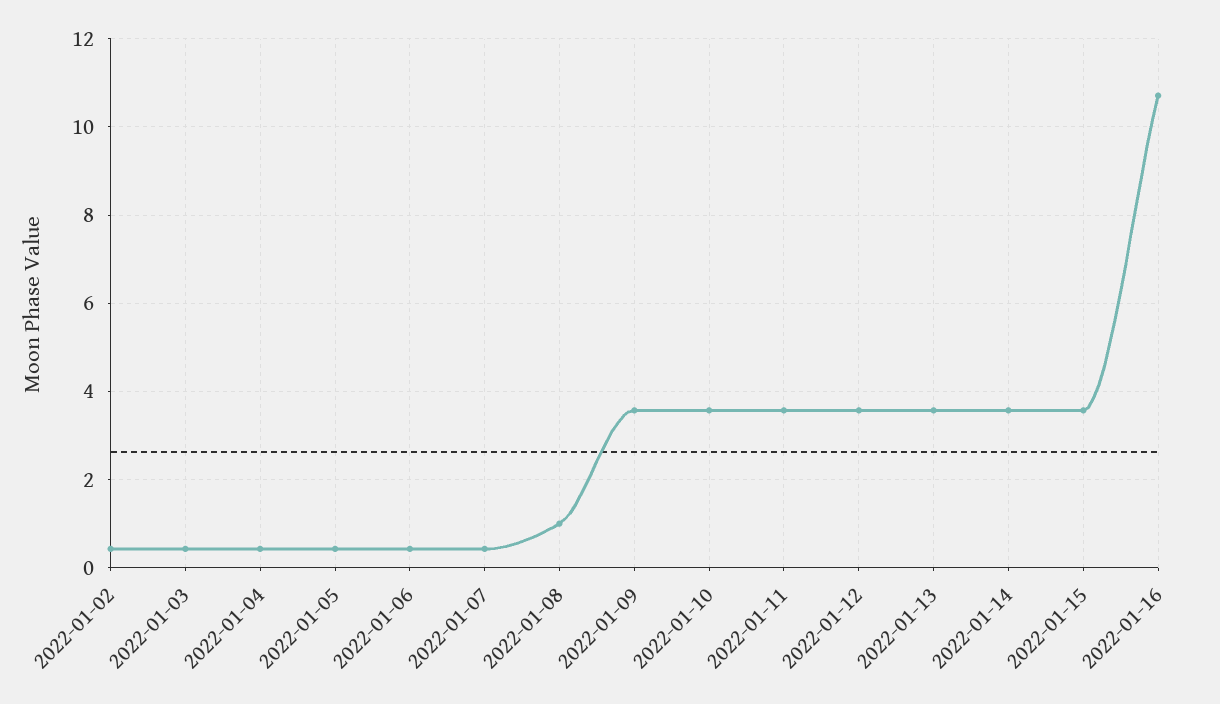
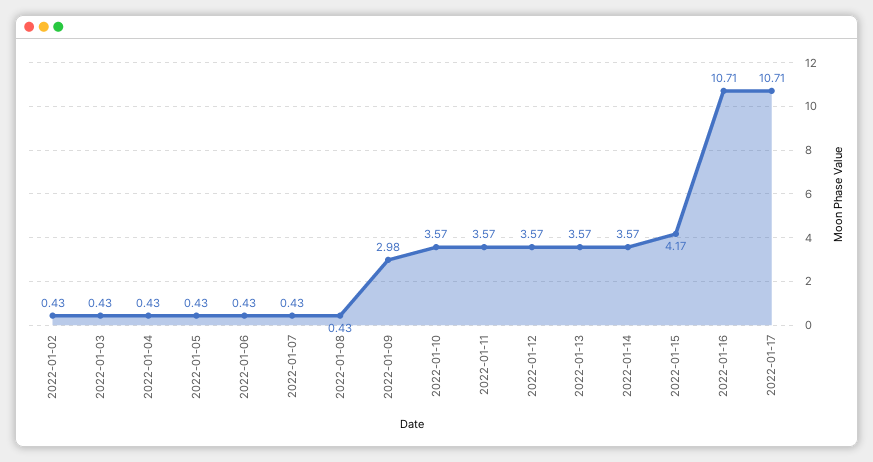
2022-01-08: 1 -> 0.43
2022-01-09: 3.6 -> 2.98
2022-01-15: 3.6 -> 4.17
2022-01-17: none -> 10.71

